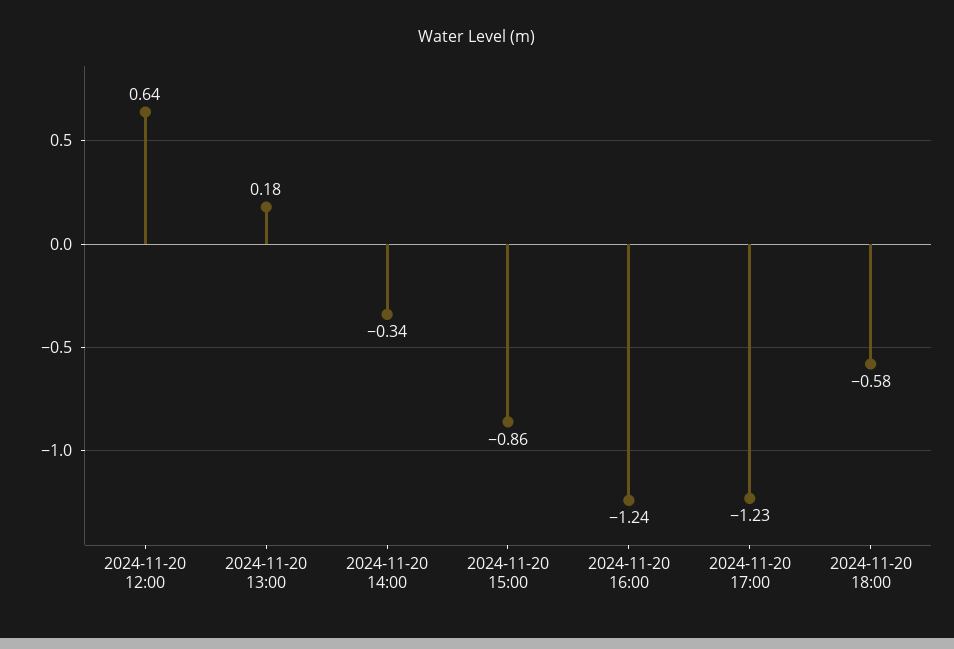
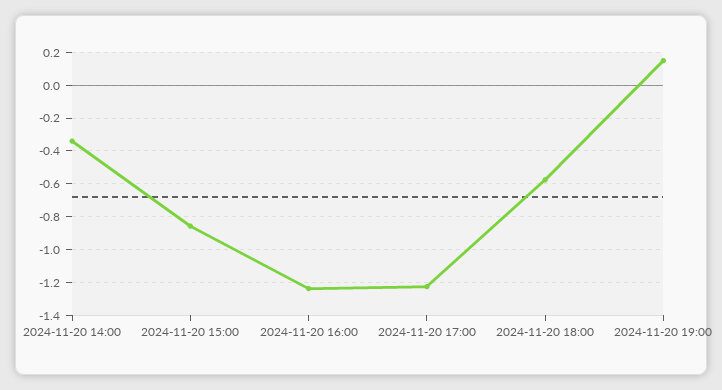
2024-11-20 12:00: 0.64 -> none
2024-11-20 13:00: 0.18 -> none
2024-11-20 19:00: none -> 0.15

